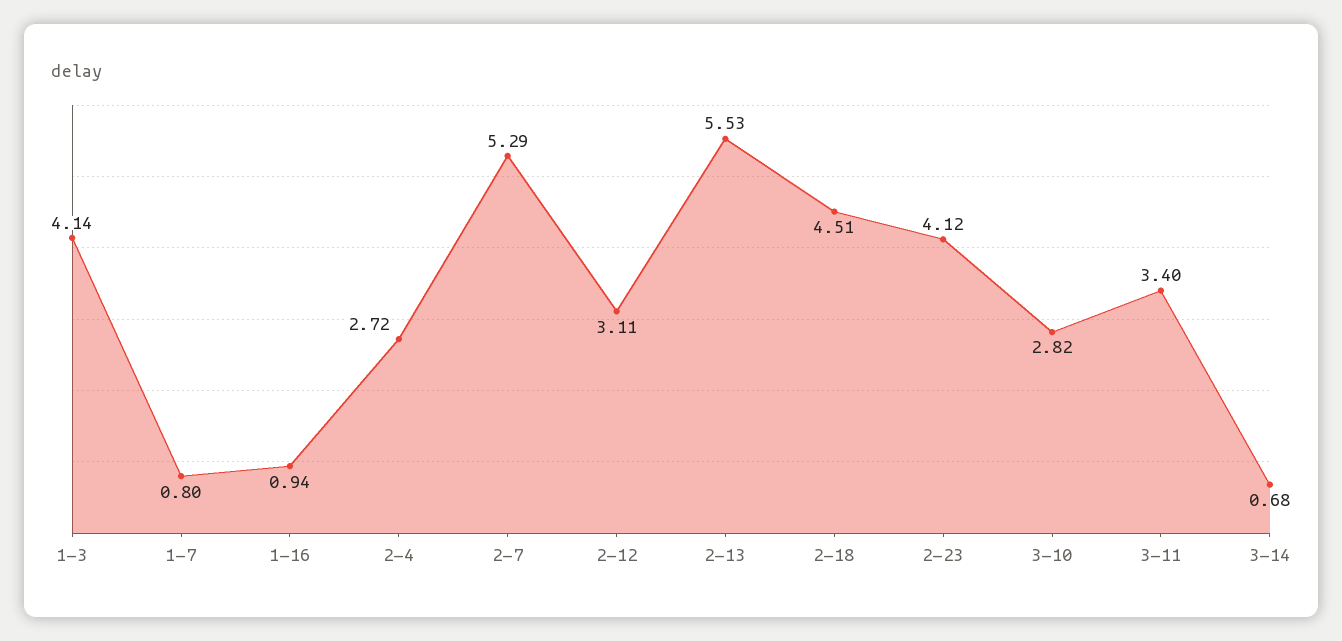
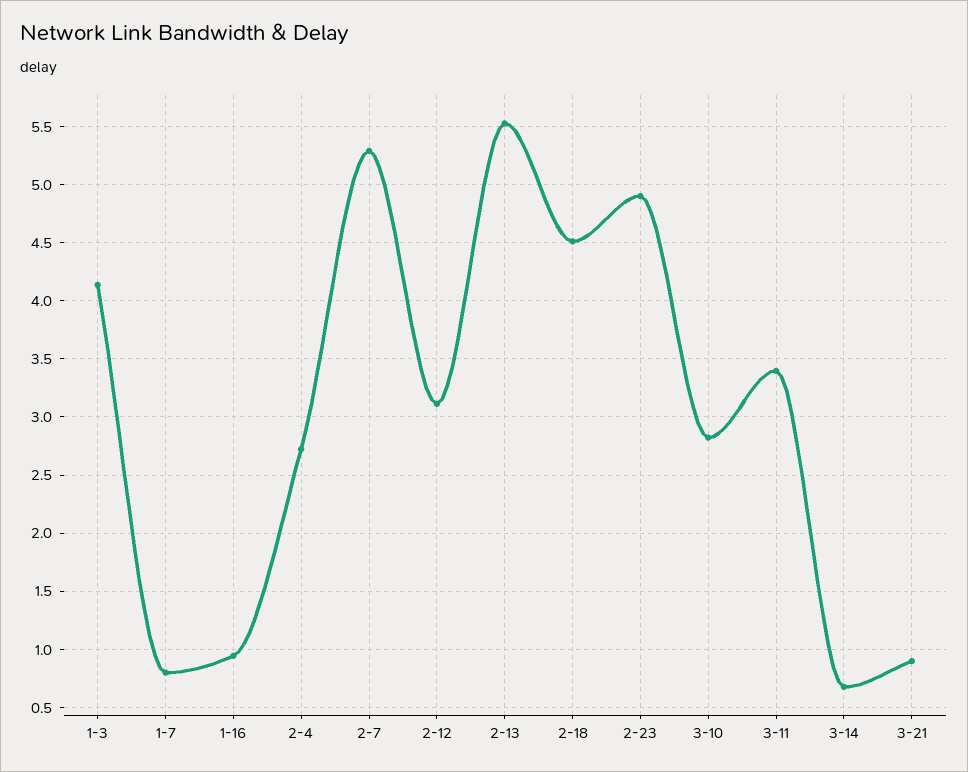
2-23: 4.12 -> 4.9
3-21: none -> 0.9

